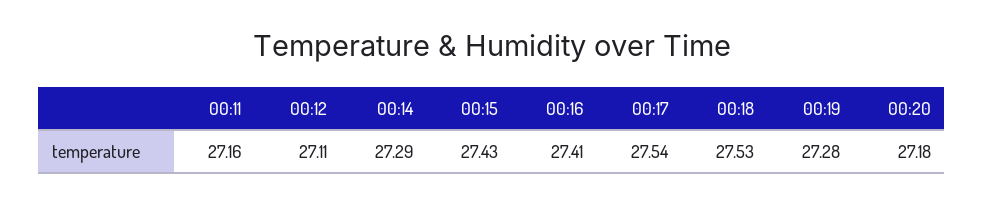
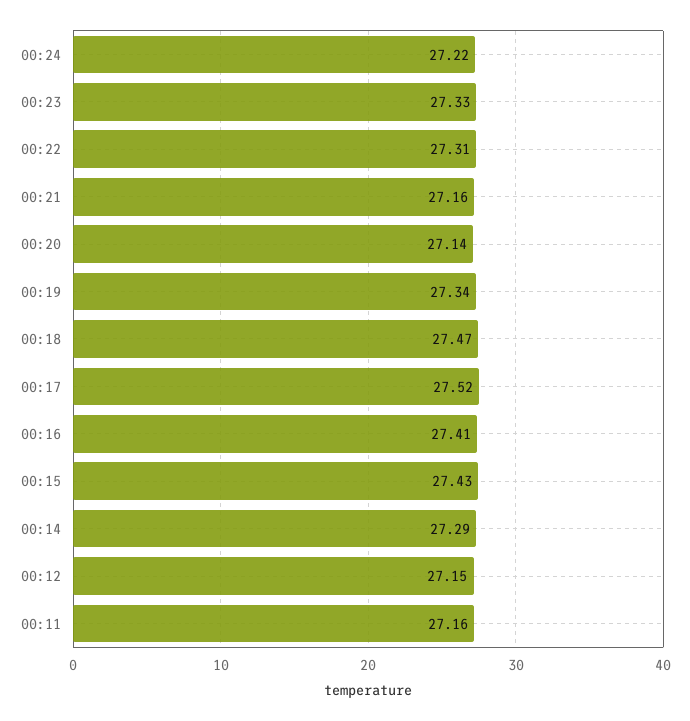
00:12: 27.11 -> 27.15
00:17: 27.54 -> 27.52
00:18: 27.53 -> 27.47
00:19: 27.28 -> 27.34
00:20: 27.18 -> 27.14
00:24: none -> 27.22
00:23: none -> 27.33
00:22: none -> 27.31
00:21: none -> 27.16

